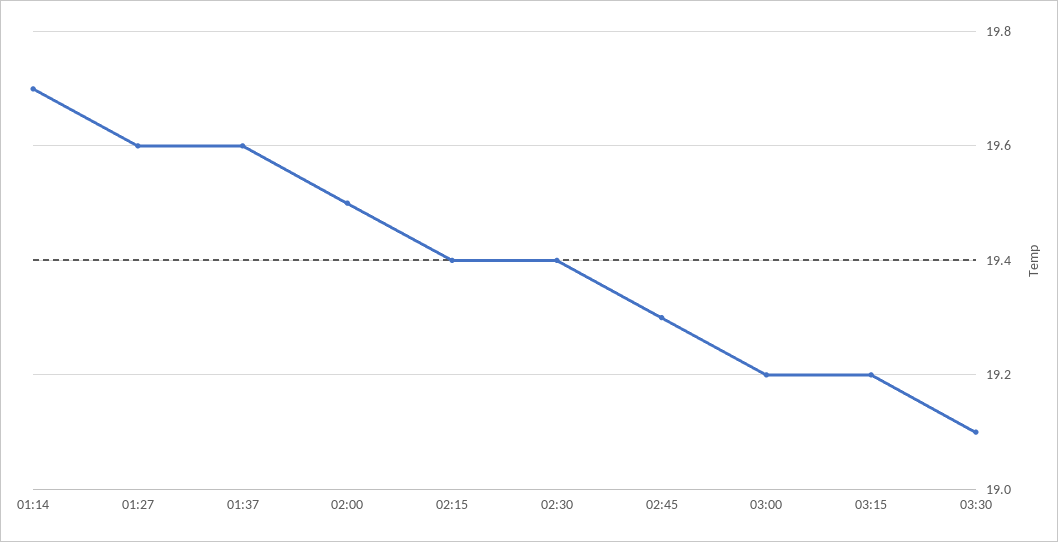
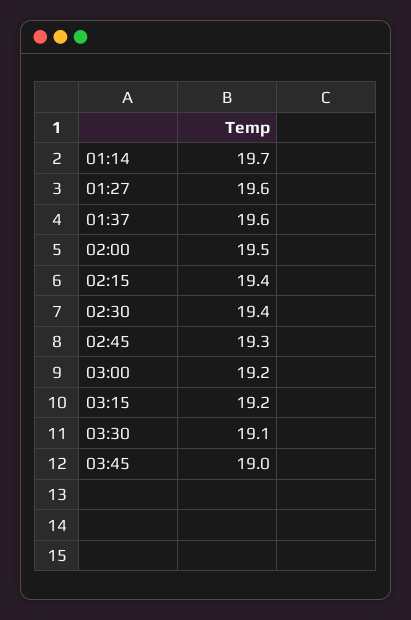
03:45: none -> 19

